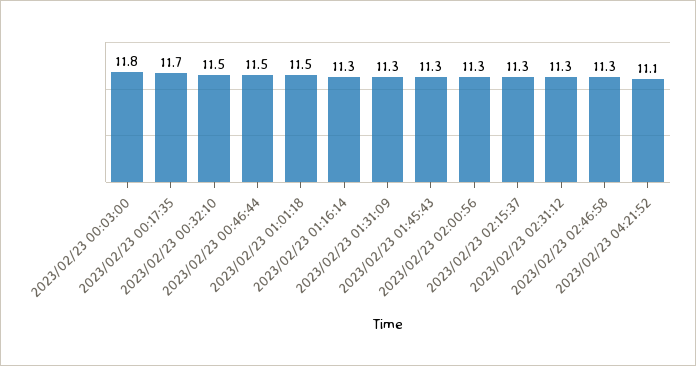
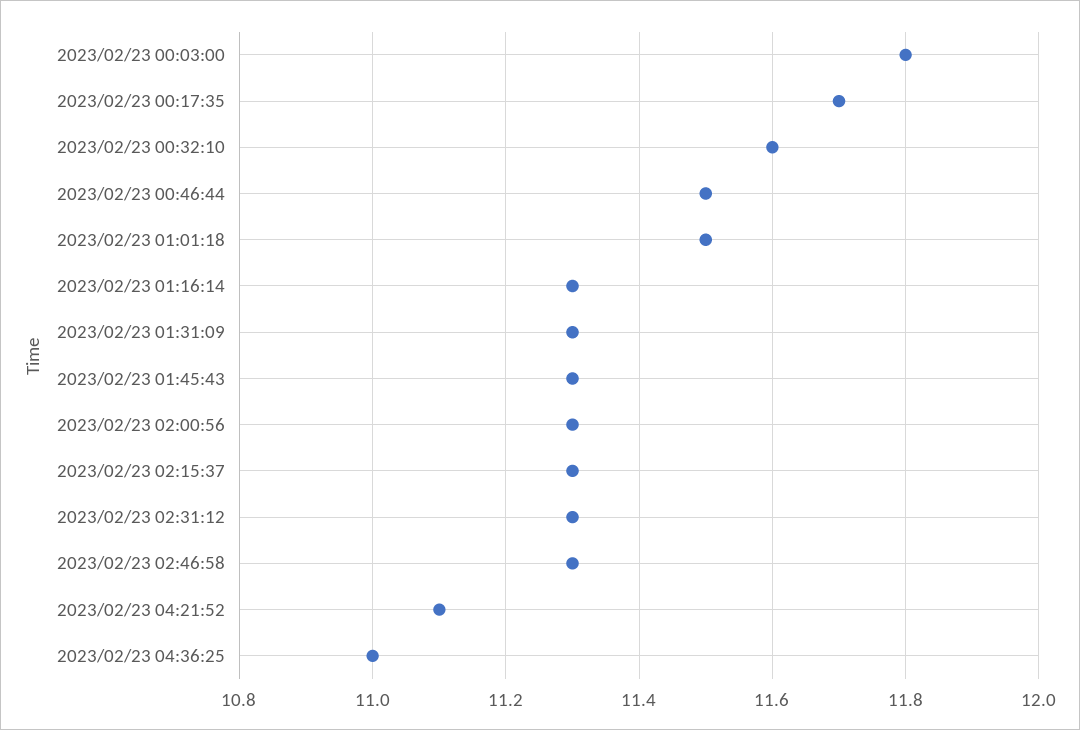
2023/02/23 00:32:10: 11.5 -> 11.6
2023/02/23 04:36:25: none -> 11

